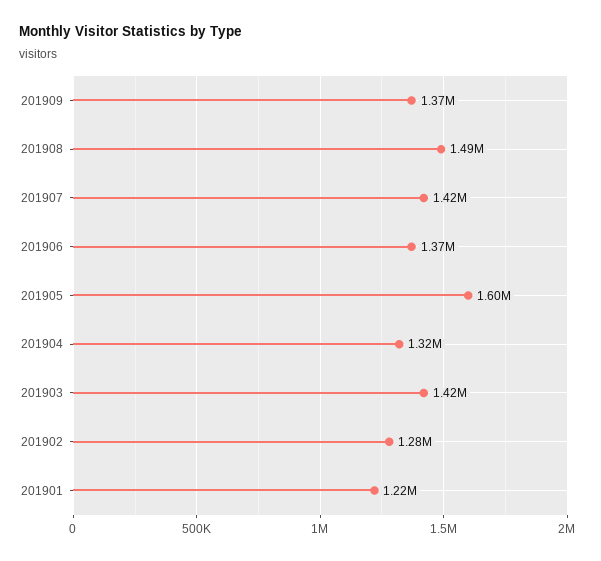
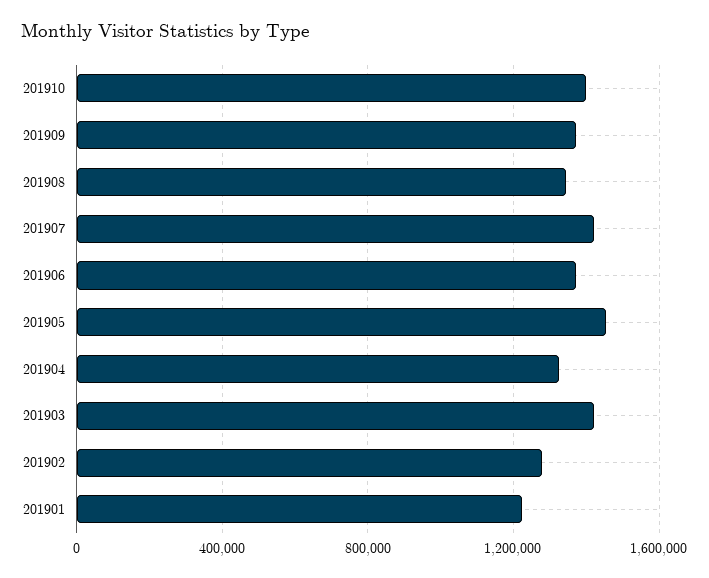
201908: 1490000 -> 1350000
201905: 1600000 -> 1450000
201910: none -> 1400000

